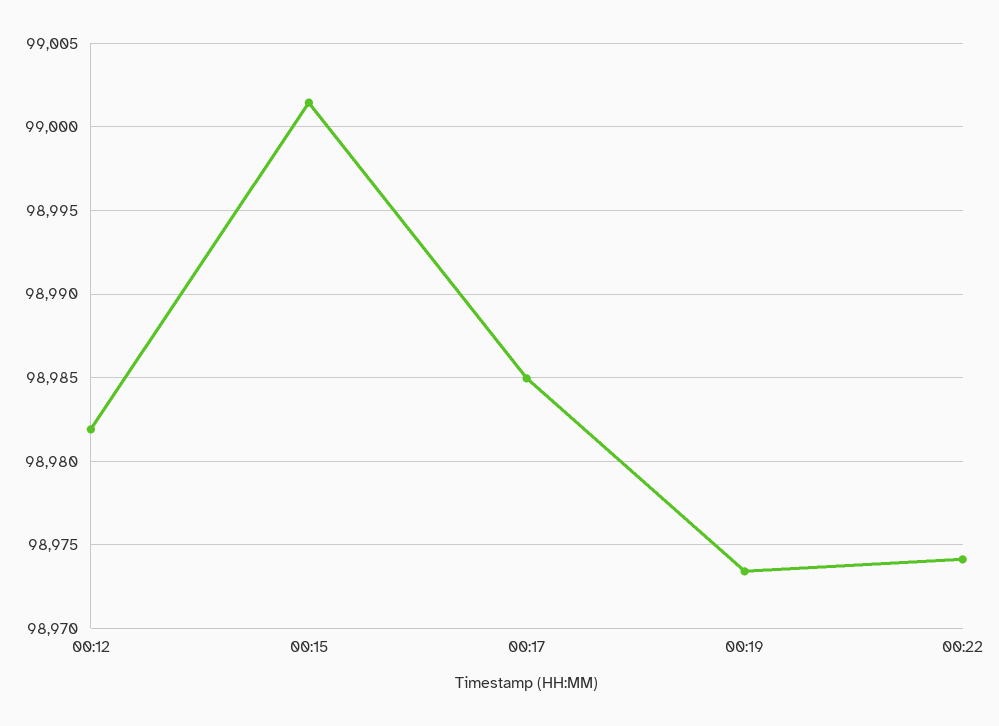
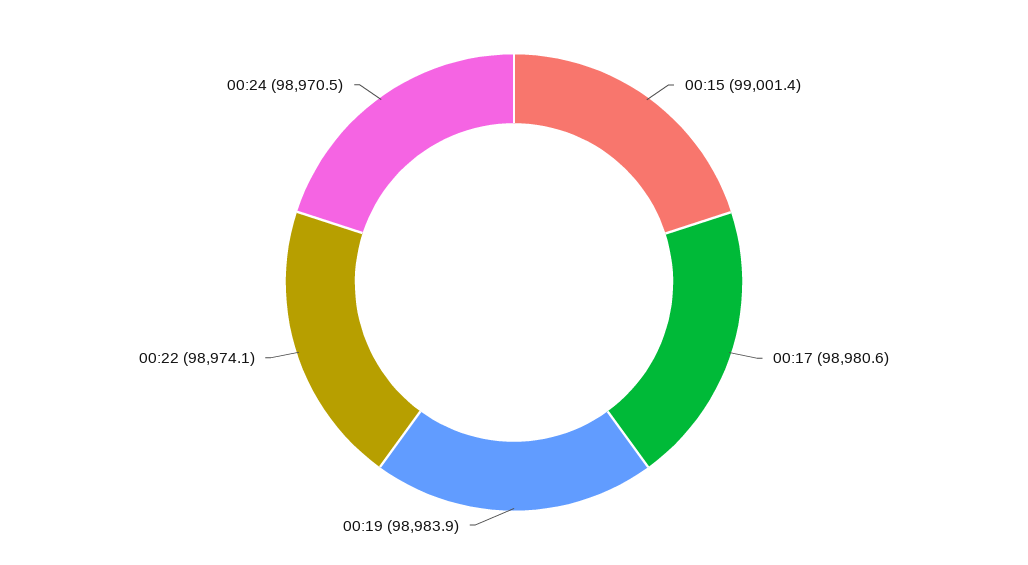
00:12: 98982 -> none
00:17: 98985 -> 98980.6
00:19: 98973.5 -> 98983.9
00:24: none -> 98970.5

